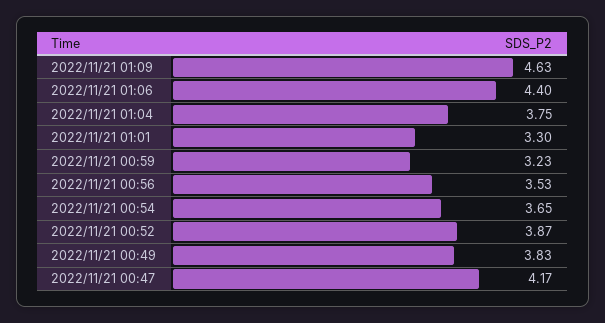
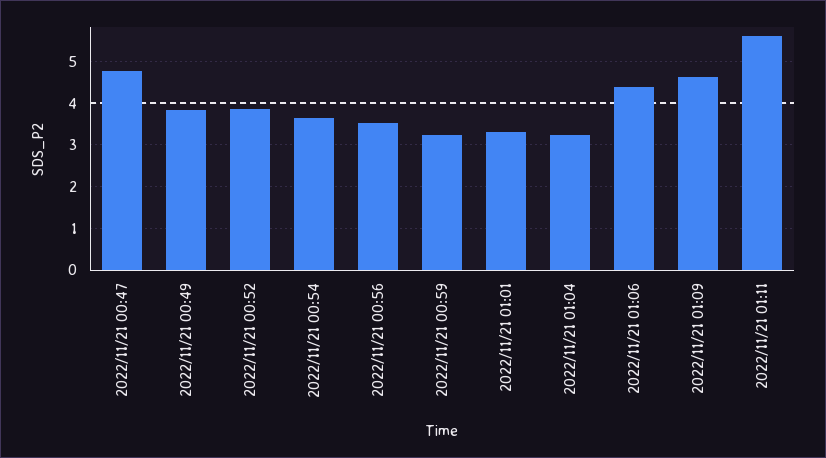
2022/11/21 01:04: 3.75 -> 3.2
2022/11/21 00:47: 4.17 -> 4.8
2022/11/21 01:11: none -> 5.6

